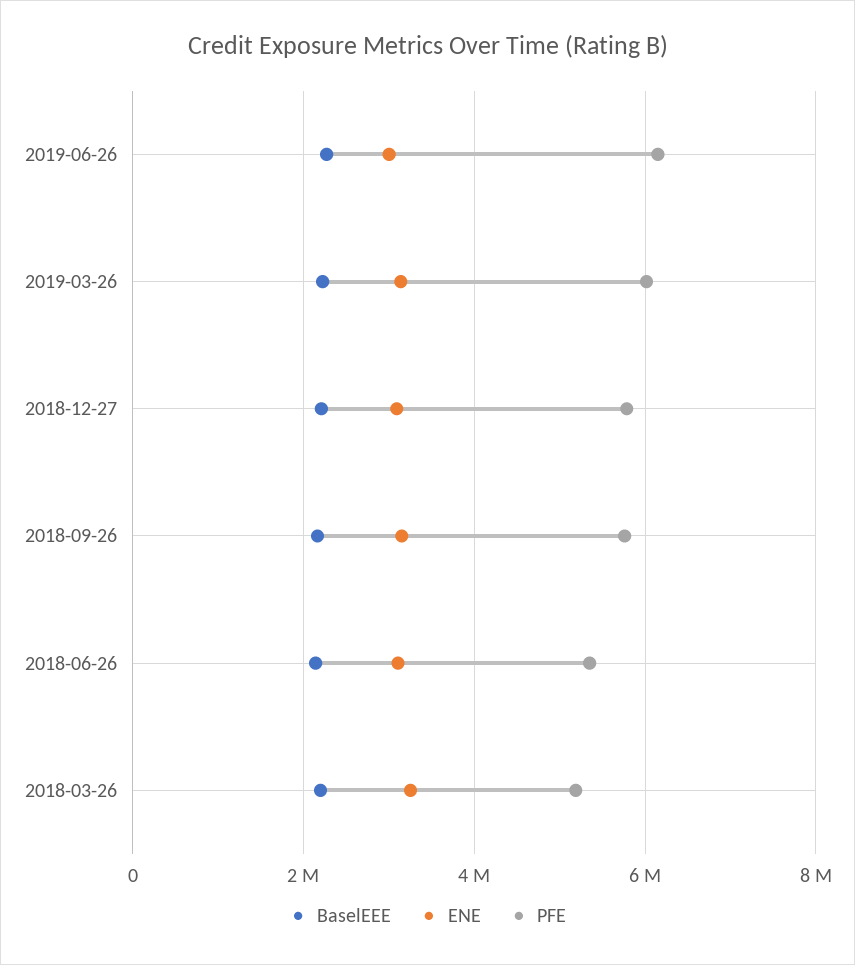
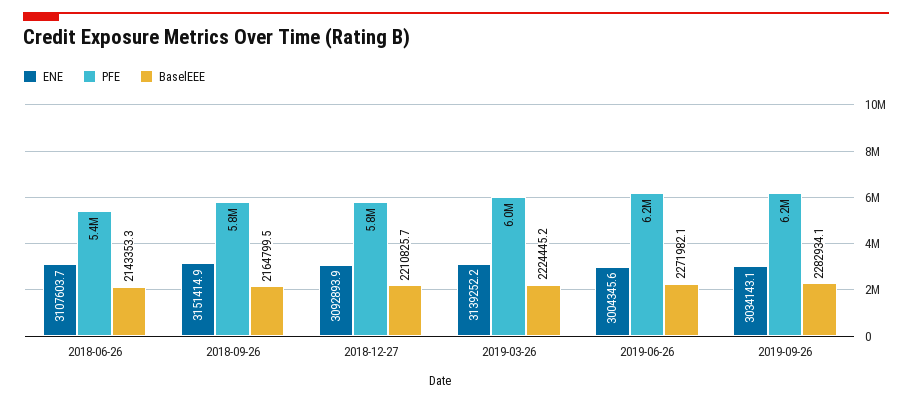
BaselEEE, 2018-03-26: 2200000 -> none
ENE, 2018-03-26: 3200000 -> none
PFE, 2018-03-26: 5200000 -> none
ENE, 2019-09-26: none -> 3034143.1
PFE, 2019-09-26: none -> 6200000
BaselEEE, 2019-09-26: none -> 2282934.1

